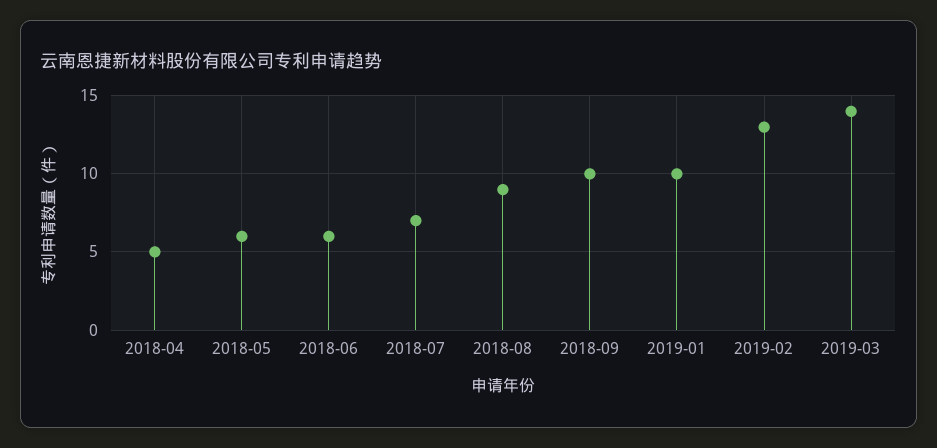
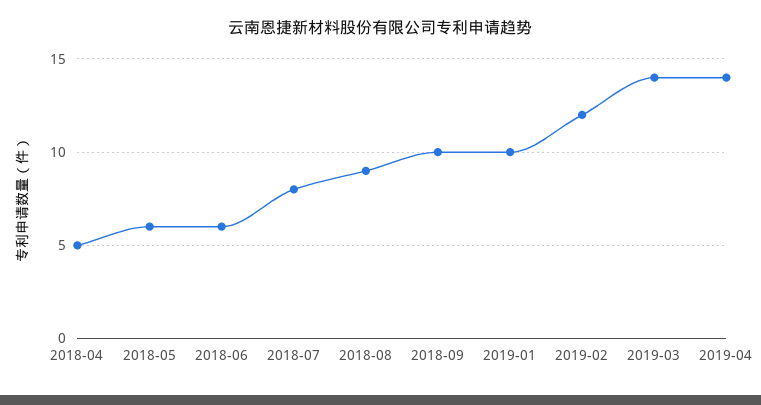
2018-07: 7 -> 8
2019-02: 13 -> 12
2019-04: none -> 14

